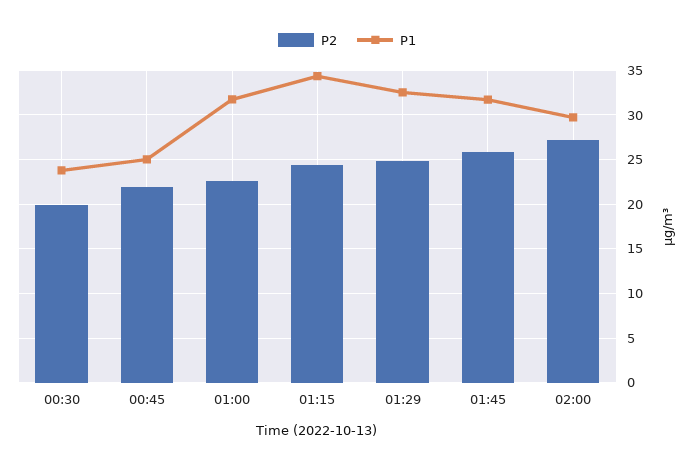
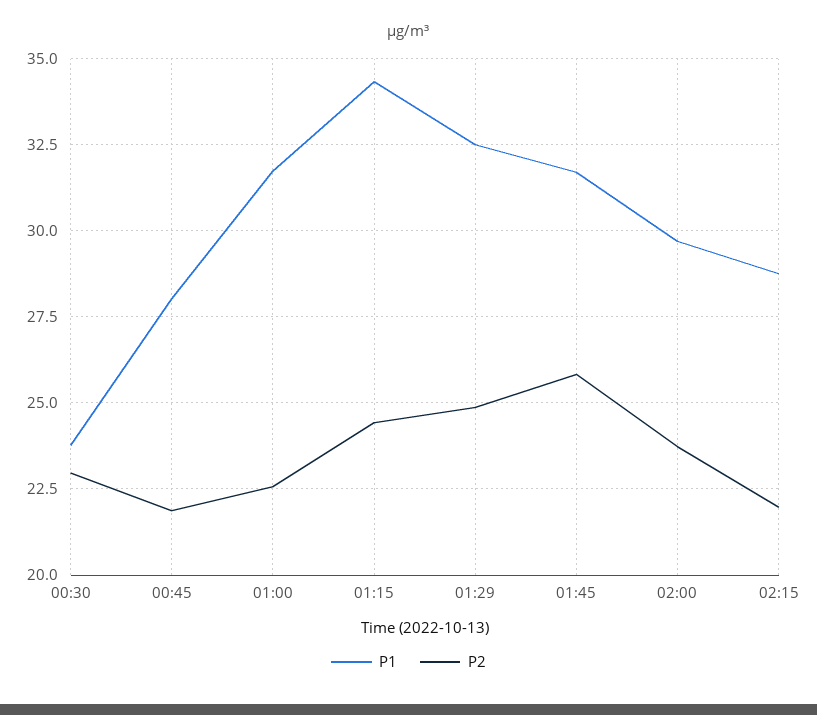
P2, 00:30: 20 -> 23
P1, 00:45: 25 -> 28
P2, 02:00: 27 -> 23.75
P1, 02:15: none -> 28.75
P2, 02:15: none -> 22

